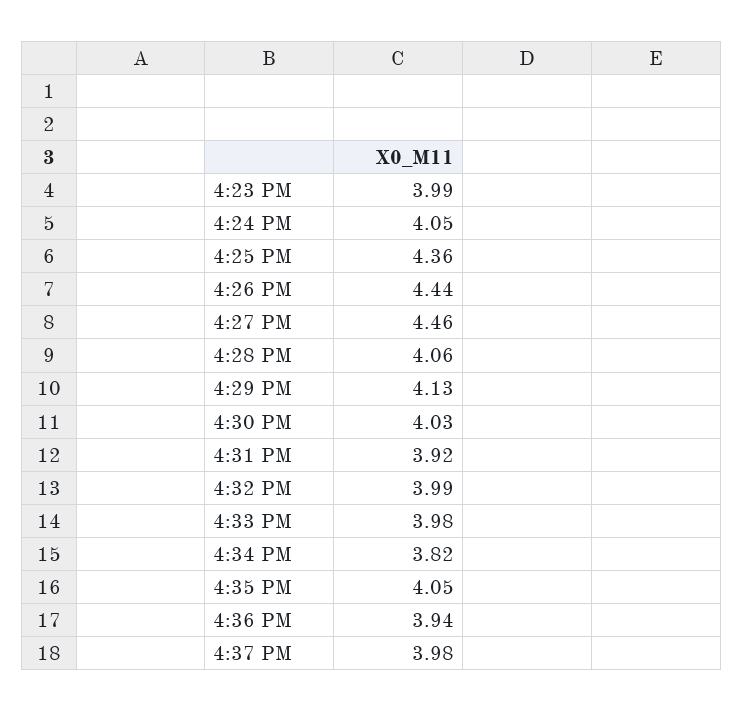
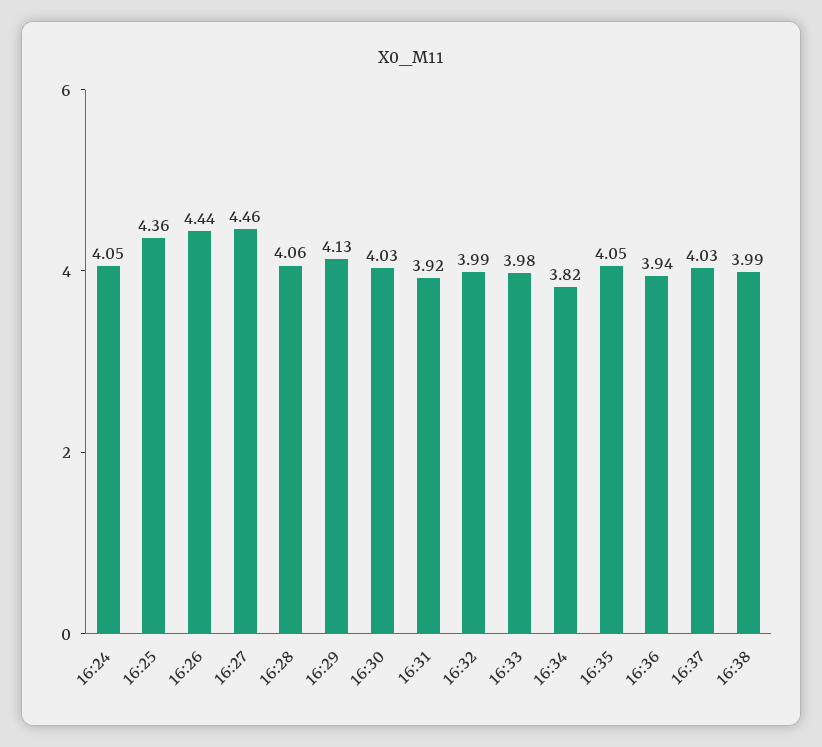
4:23 PM: 3.99 -> none
4:37 PM: 3.98 -> 4.03
16:38: none -> 3.99

